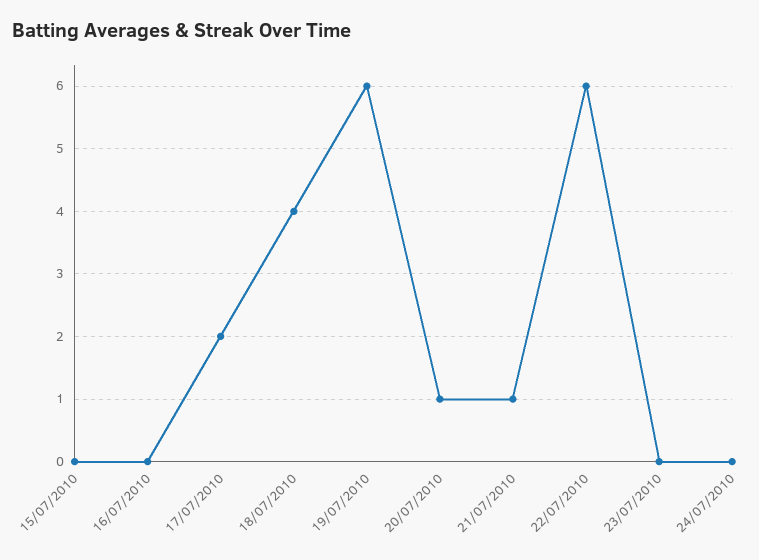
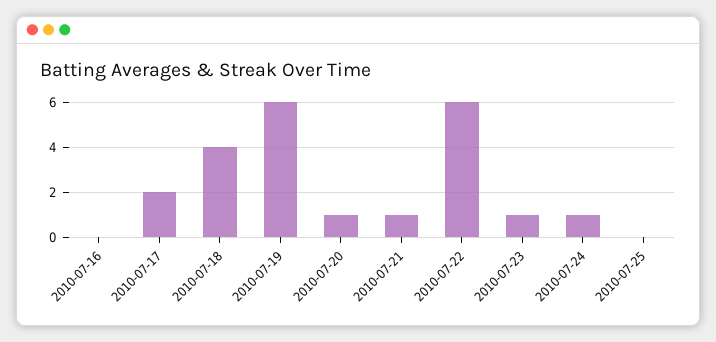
15/07/2010: 0 -> none
23/07/2010: 0 -> 1
24/07/2010: 0 -> 1
2010-07-25: none -> 0

